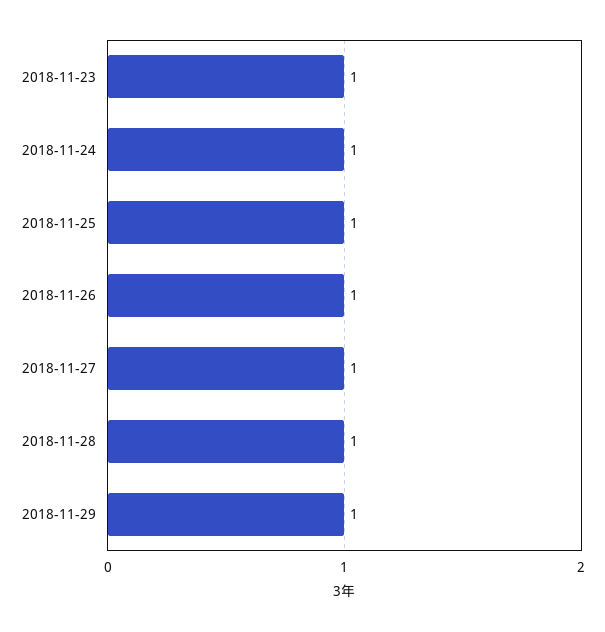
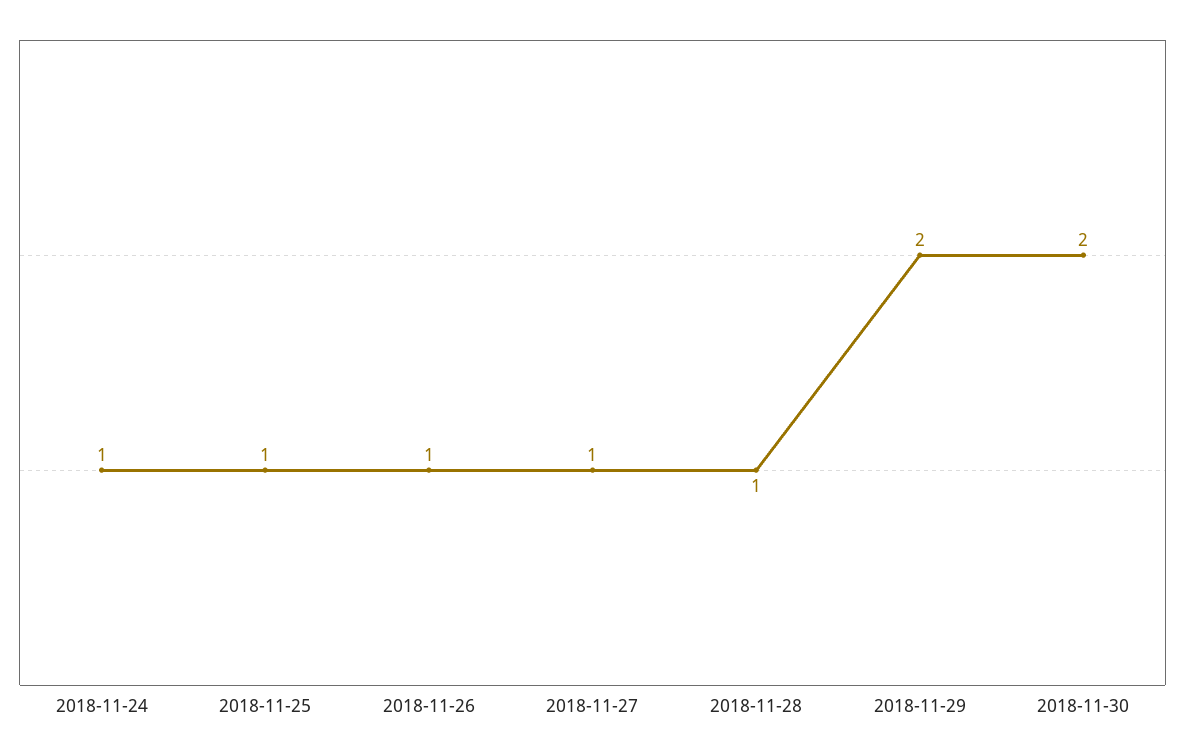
2018-11-23: 1 -> none
2018-11-29: 1 -> 2
2018-11-30: none -> 2

